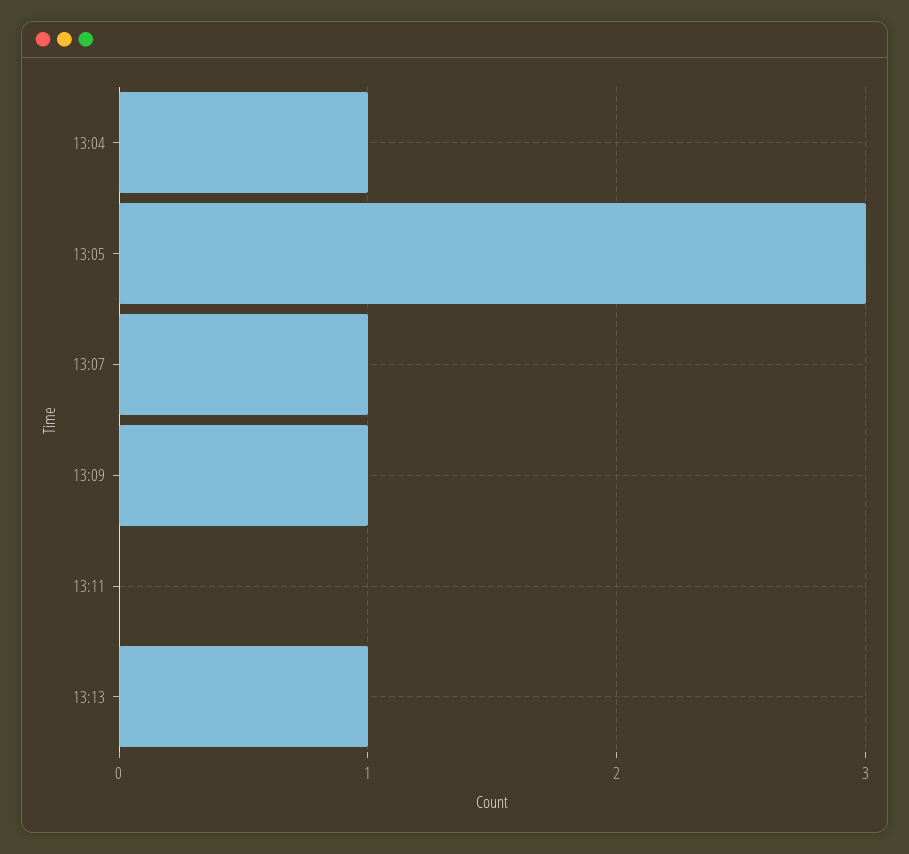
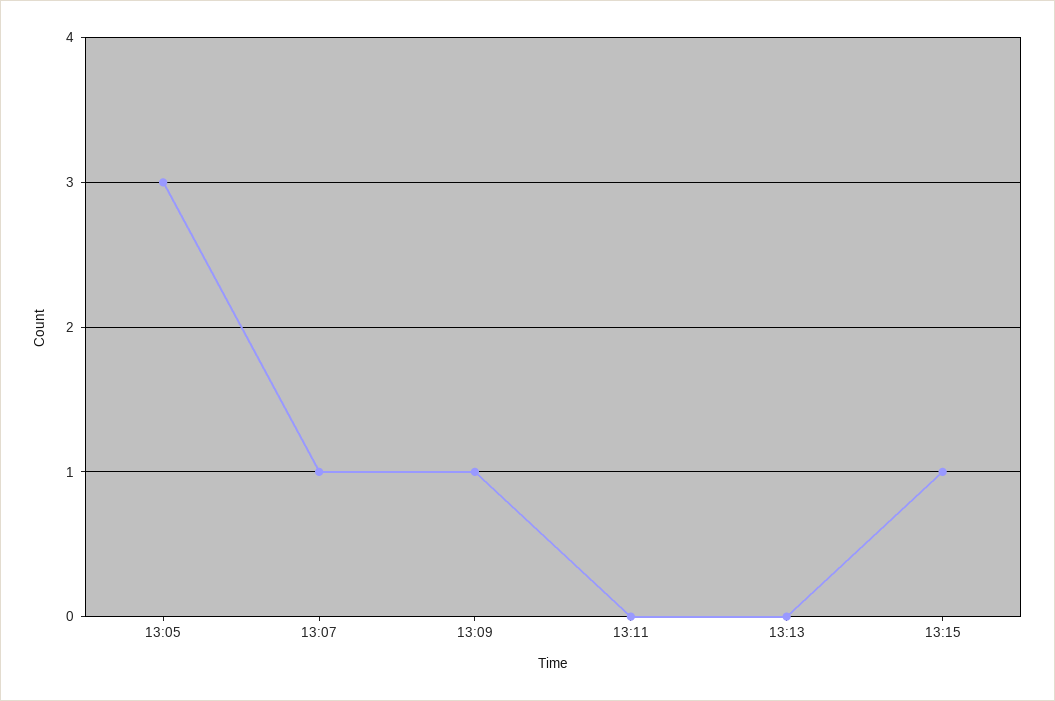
13:04: 1 -> none
13:13: 1 -> 0
13:15: none -> 1

